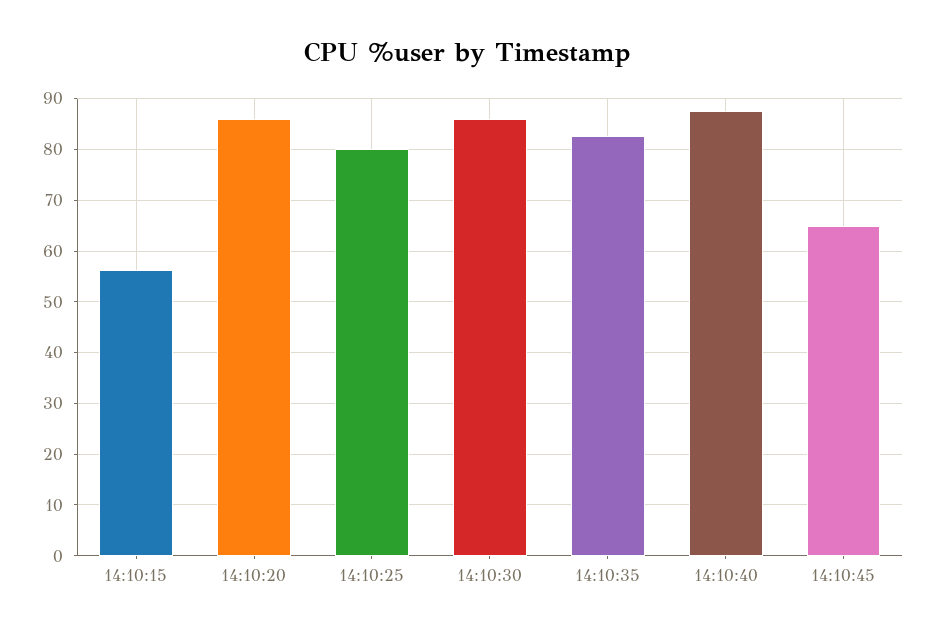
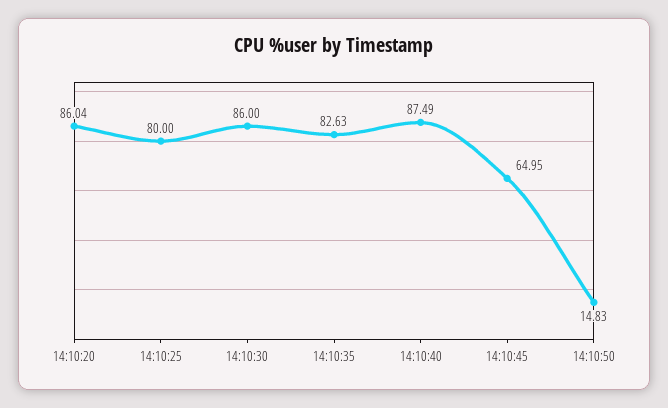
14:10:15: 56 -> none
14:10:50: none -> 14.83

